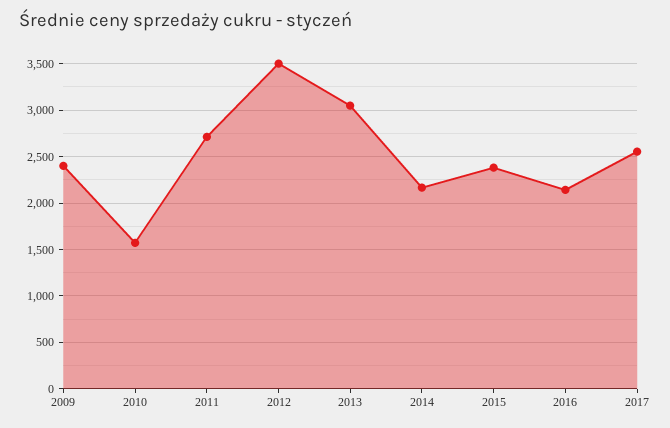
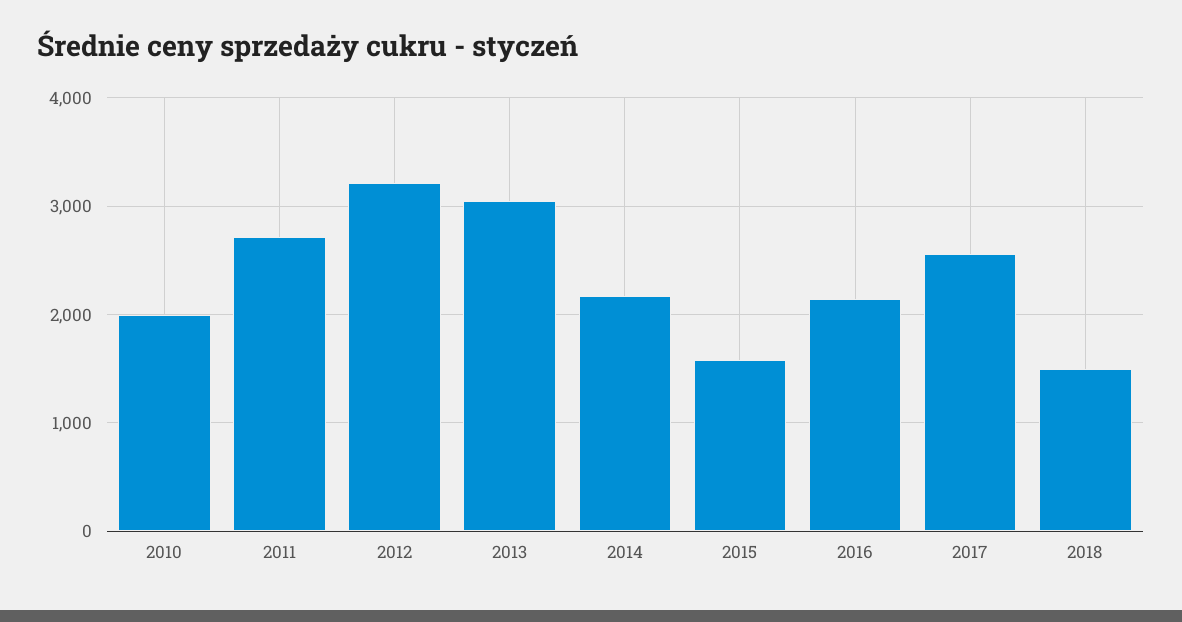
2009: 2400 -> none
2010: 1600 -> 2000
2012: 3500 -> 3200
2015: 2400 -> 1600
2018: none -> 1500

